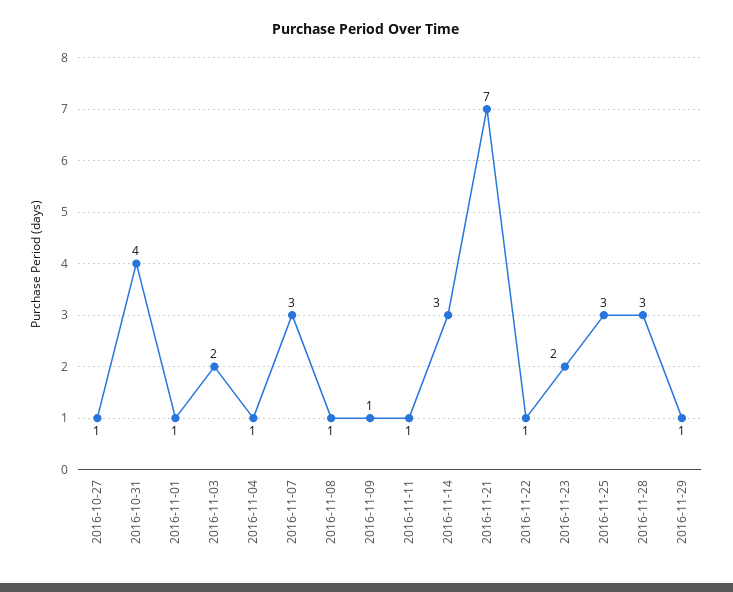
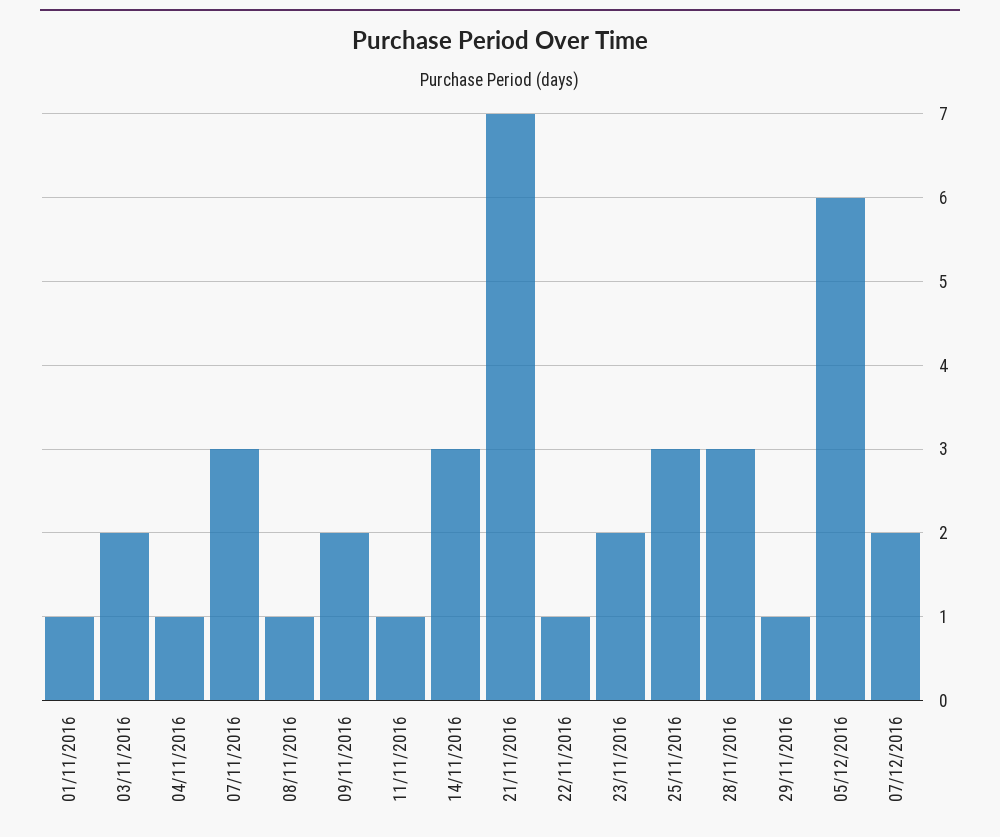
2016-10-27: 1 -> none
2016-10-31: 4 -> none
2016-11-09: 1 -> 2
05/12/2016: none -> 6
07/12/2016: none -> 2

